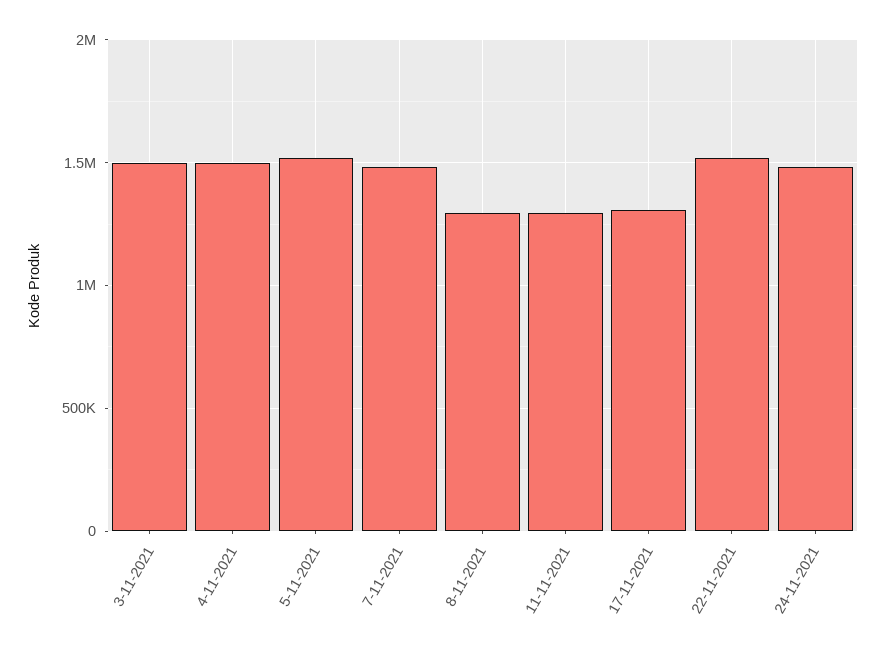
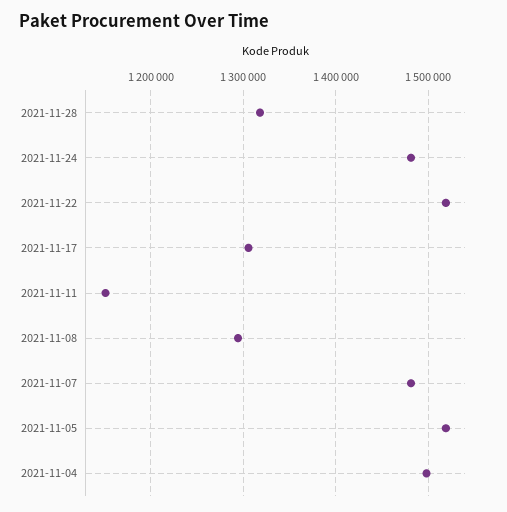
3-11-2021: 1500000 -> none
11-11-2021: 1300000 -> 1150000
2021-11-28: none -> 1320000

